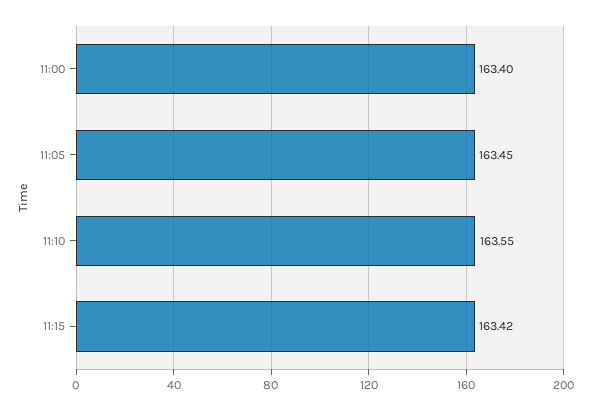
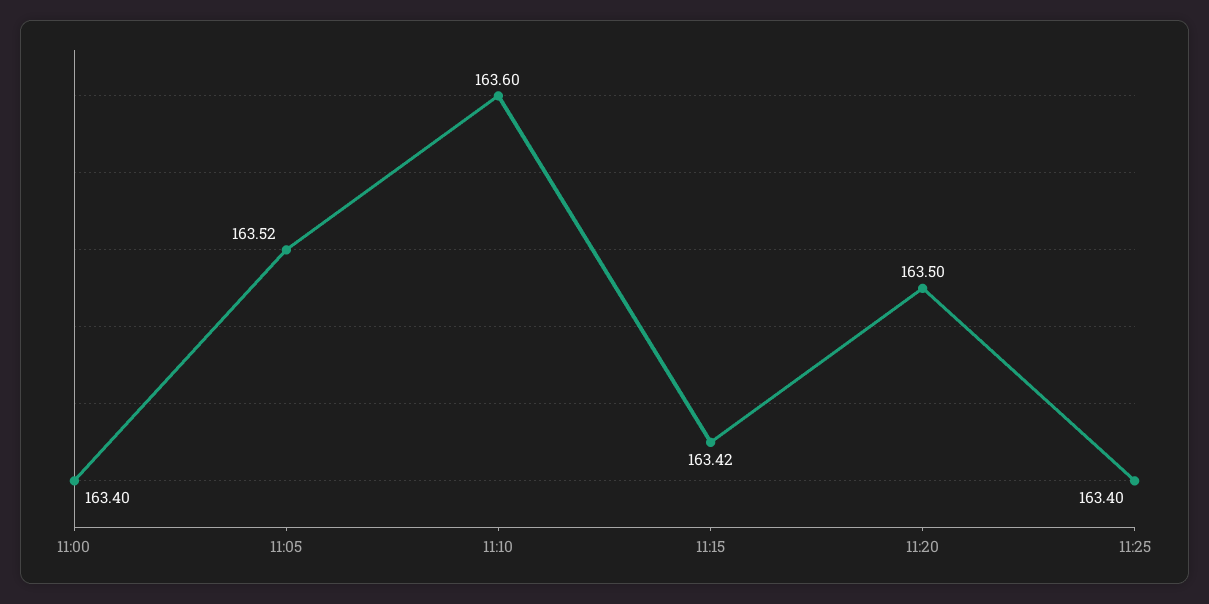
11:05: 163.45 -> 163.52
11:10: 163.55 -> 163.6
11:20: none -> 163.5
11:25: none -> 163.4

